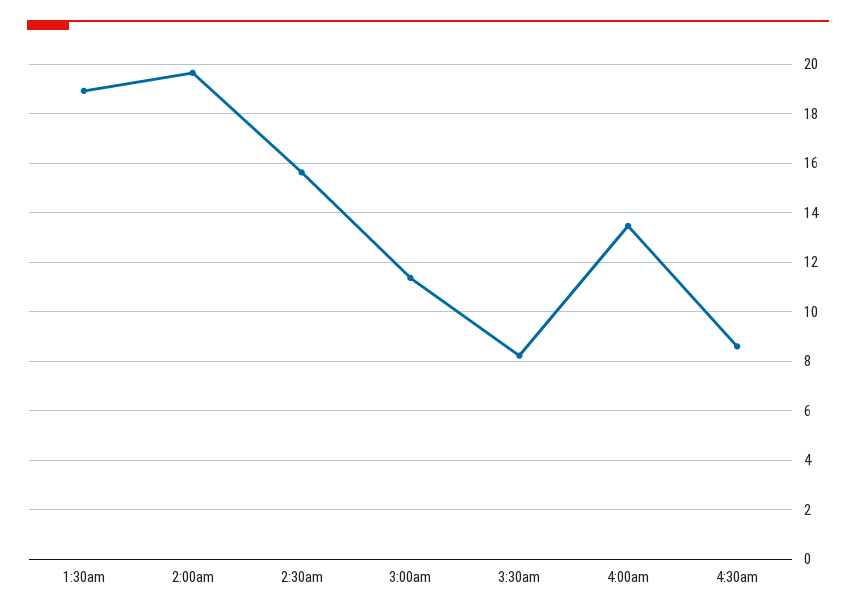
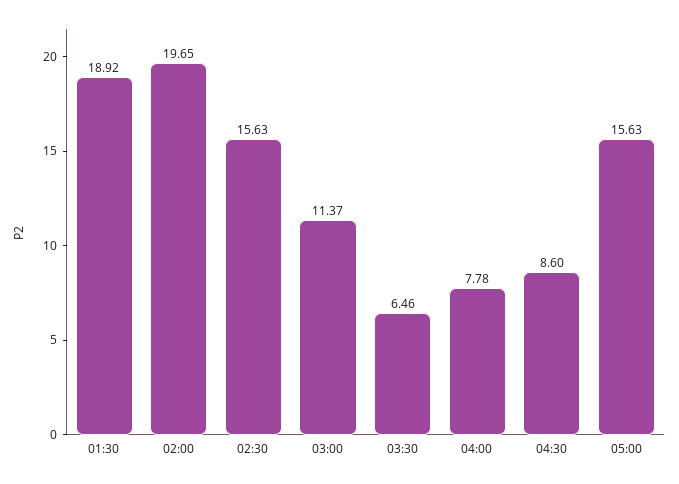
3:30am: 8.25 -> 6.46
4:00am: 13.5 -> 7.78
05:00: none -> 15.63

